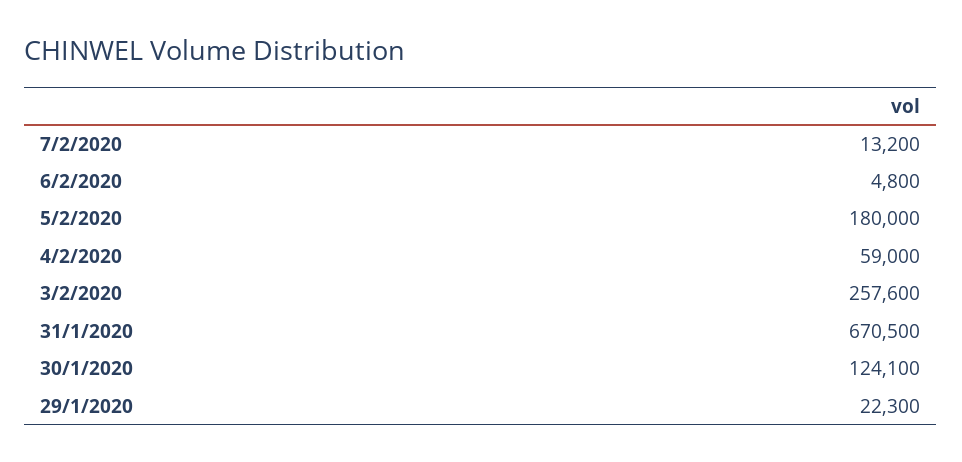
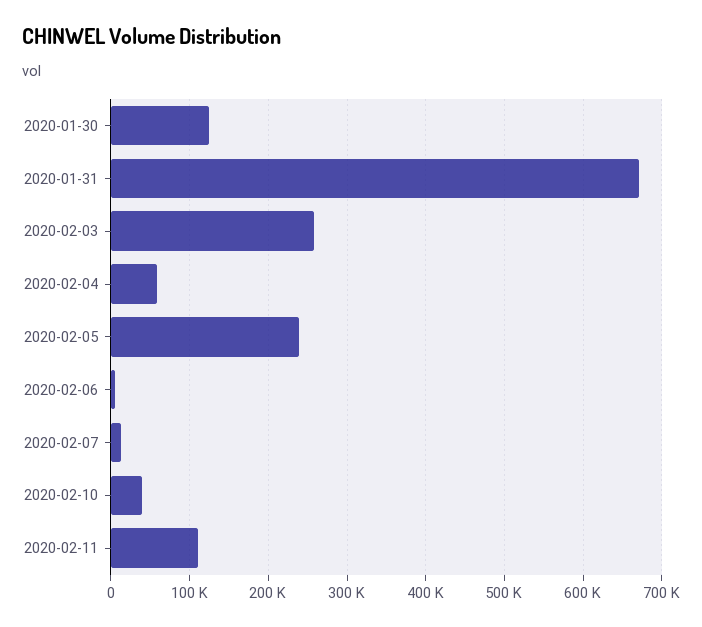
5/2/2020: 180000 -> 240000
29/1/2020: 22300 -> none
2020-02-10: none -> 40000
2020-02-11: none -> 110000

